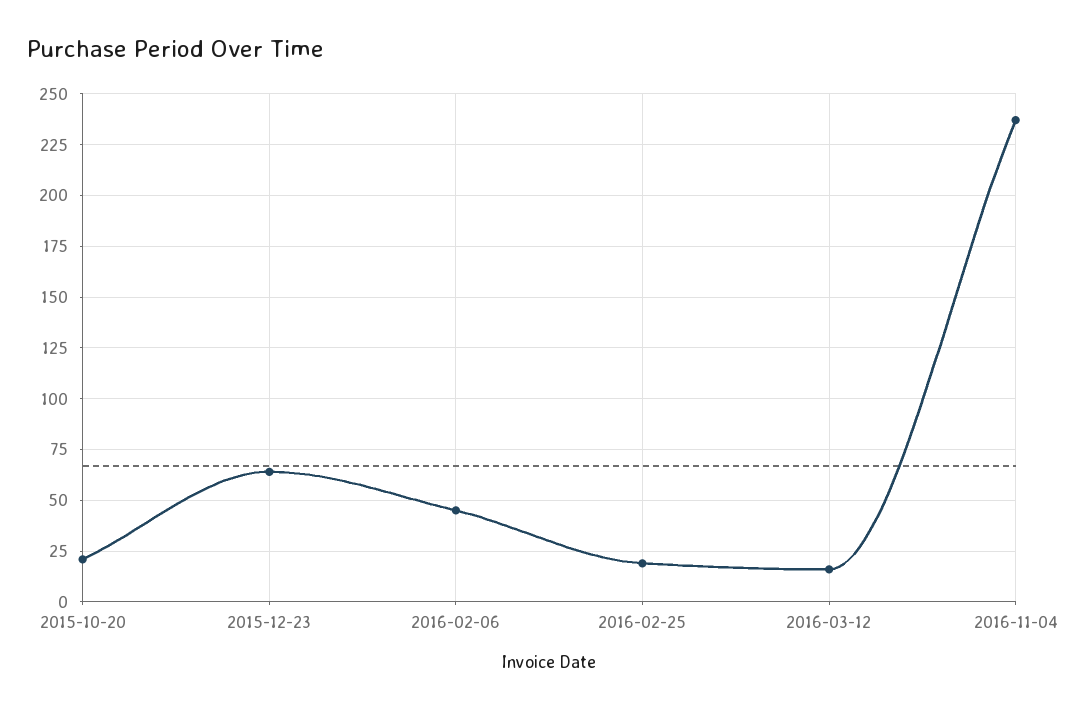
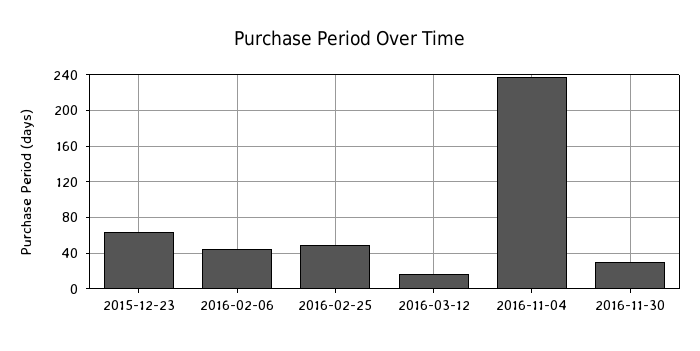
2015-10-20: 20 -> none
2016-02-25: 20 -> 50
2016-11-30: none -> 30

